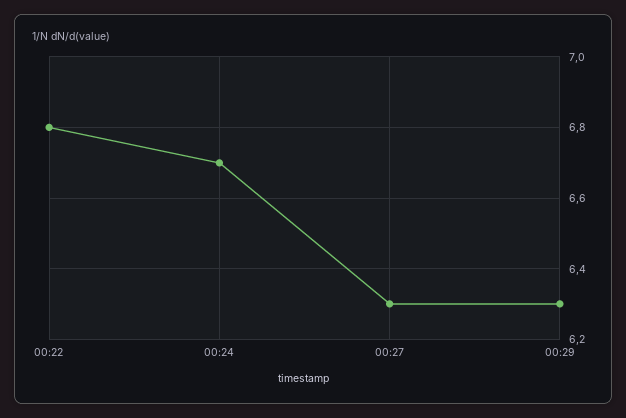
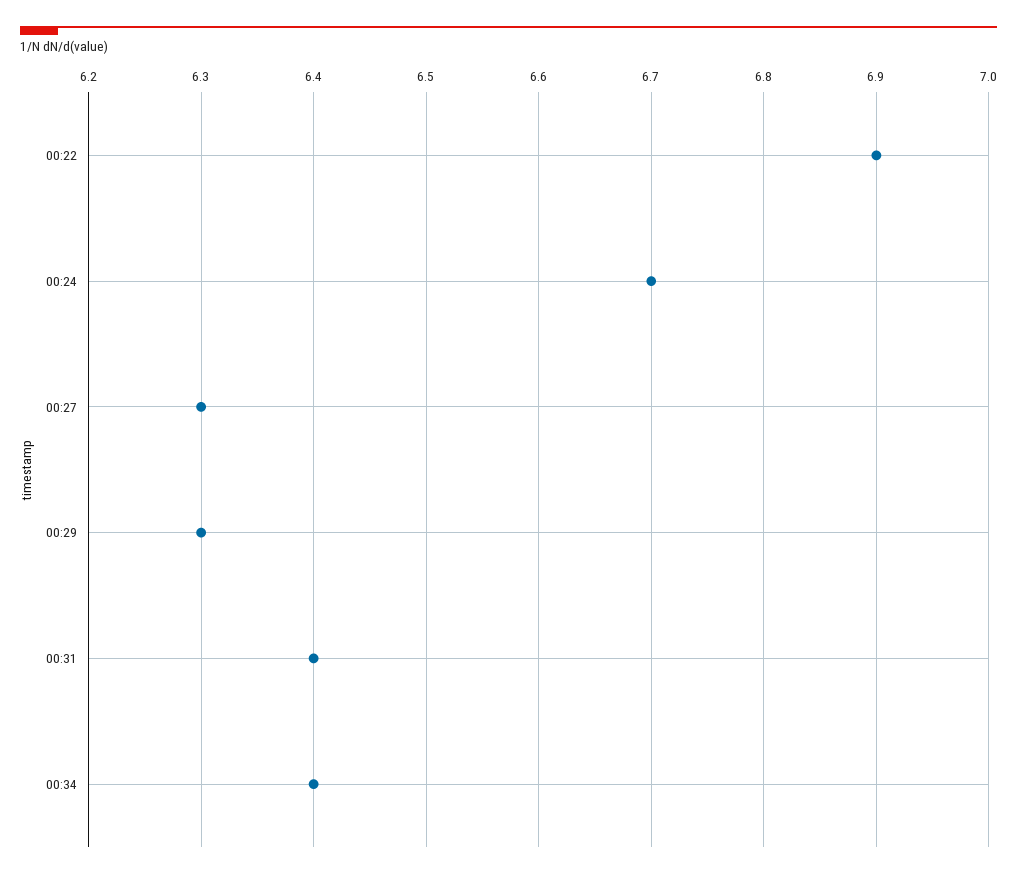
00:22: 6.8 -> 6.9
00:31: none -> 6.4
00:34: none -> 6.4

